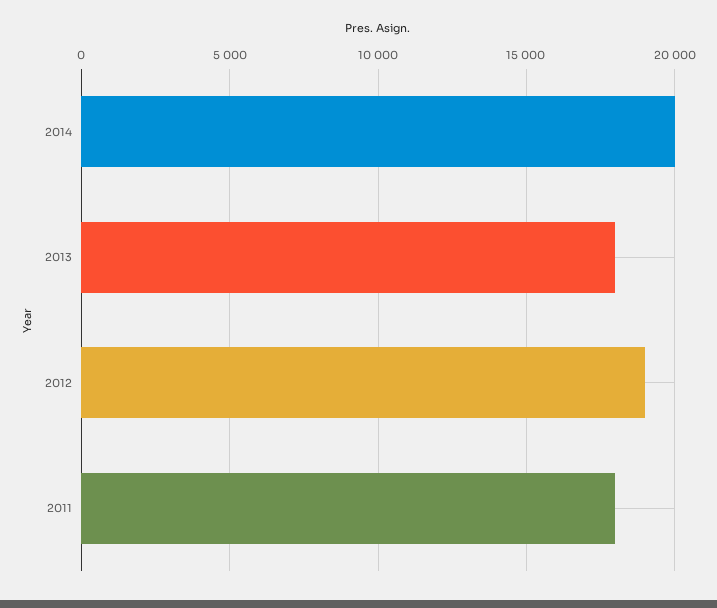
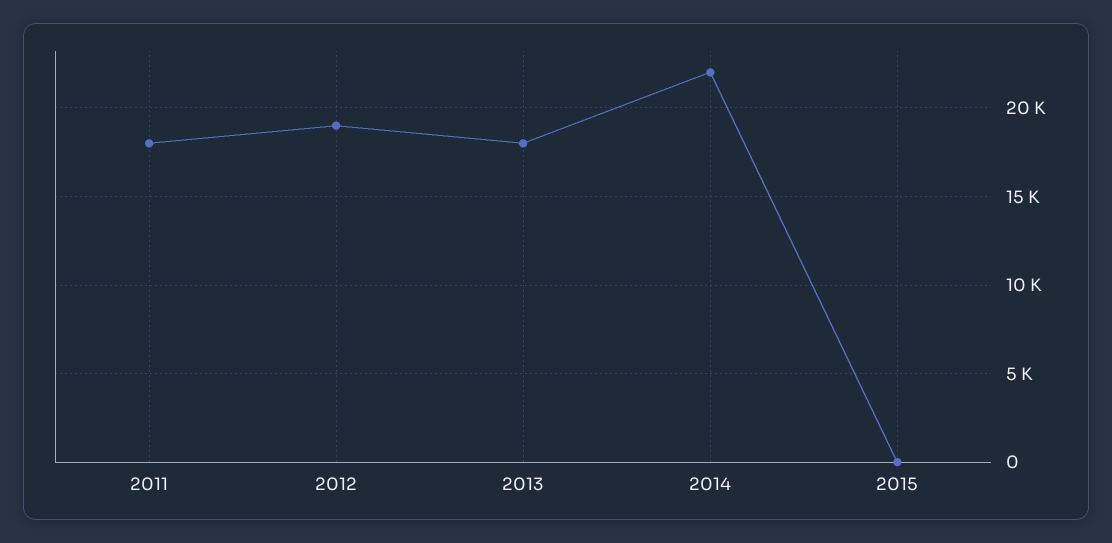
2014: 20000 -> 22000
2015: none -> 0

